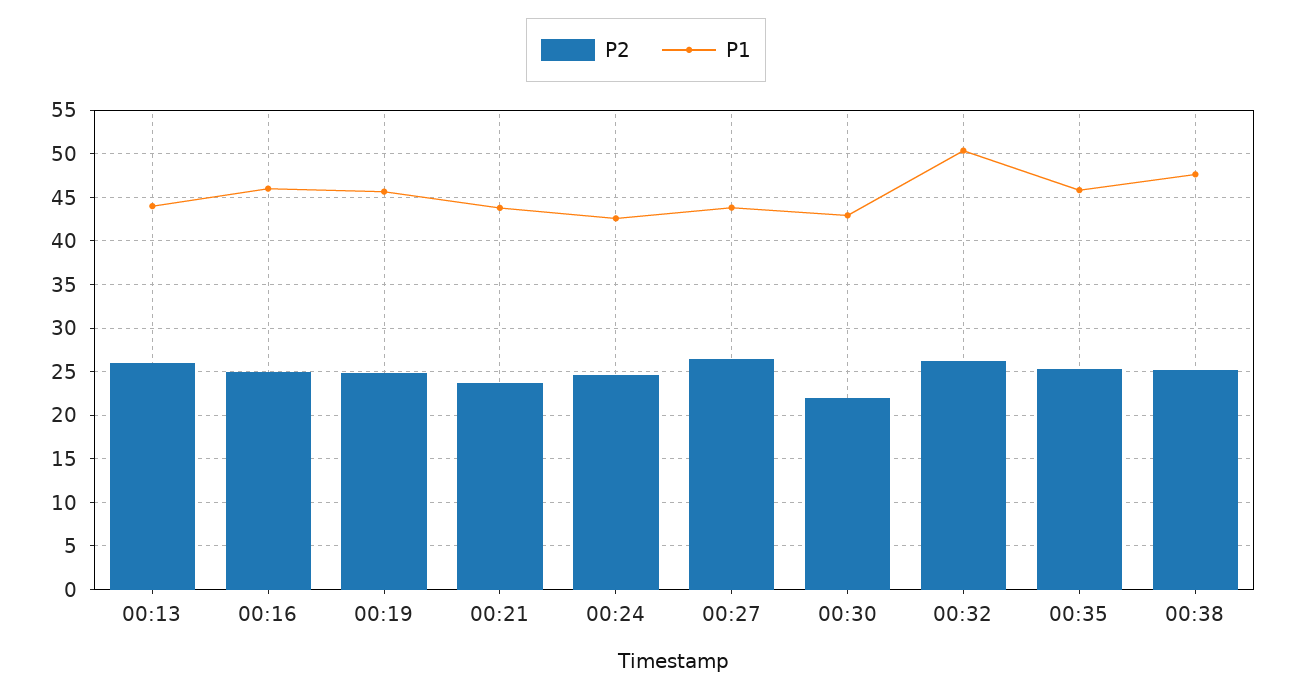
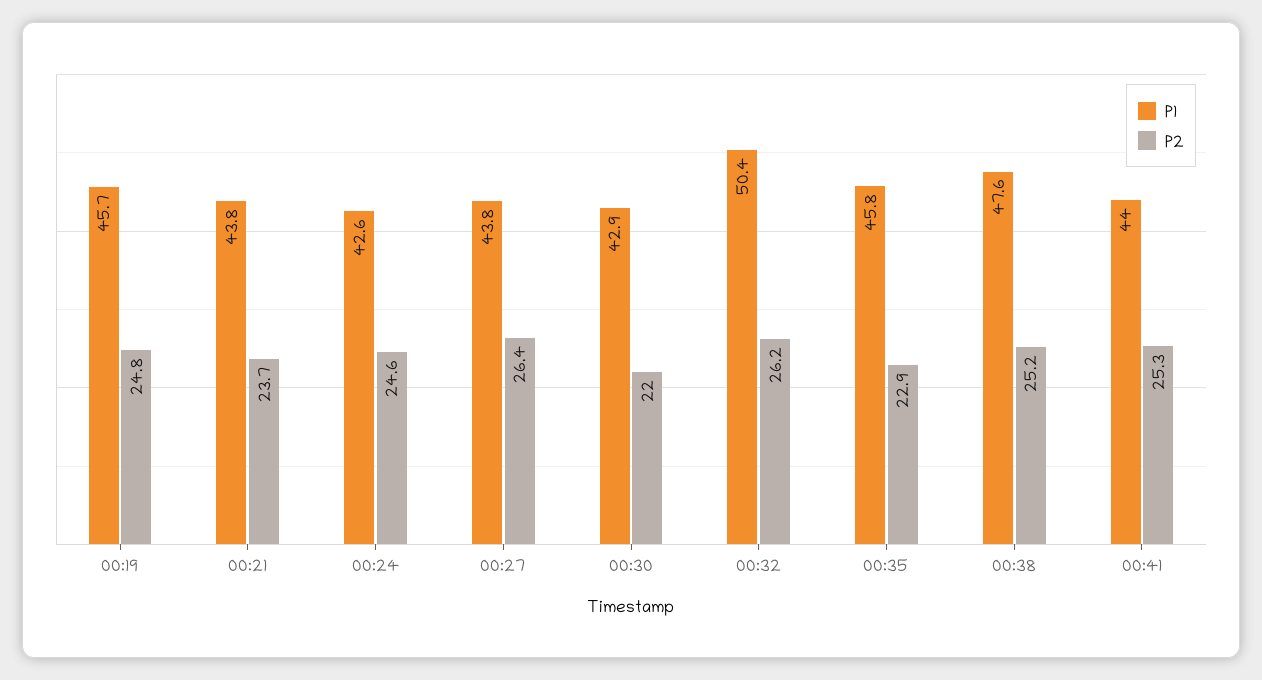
P2, 00:13: 26 -> none
P1, 00:13: 44 -> none
P2, 00:16: 25 -> none
P1, 00:16: 46 -> none
P2, 00:35: 25 -> 22.9
P1, 00:41: none -> 44
P2, 00:41: none -> 25.3

